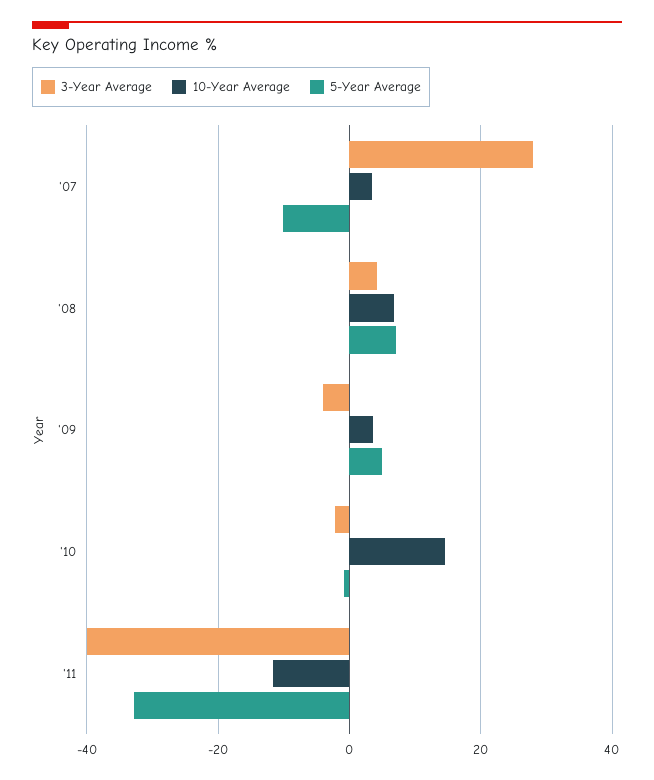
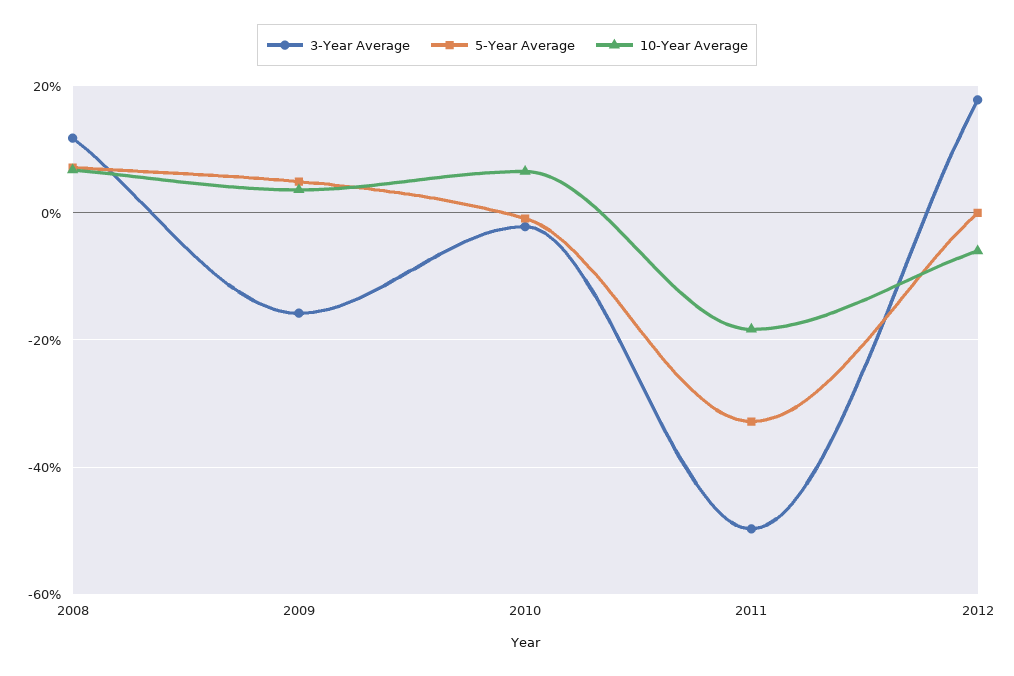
3-Year Average, '07: 28 -> none
10-Year Average, '07: 4 -> none
5-Year Average, '07: -10 -> none
3-Year Average, '08: 4 -> 12
3-Year Average, '09: -4 -> -16
10-Year Average, '10: 14 -> 6
3-Year Average, '11: -40 -> -50
10-Year Average, '11: -12 -> -18
3-Year Average, 2012: none -> 18
5-Year Average, 2012: none -> 0
10-Year Average, 2012: none -> -6

